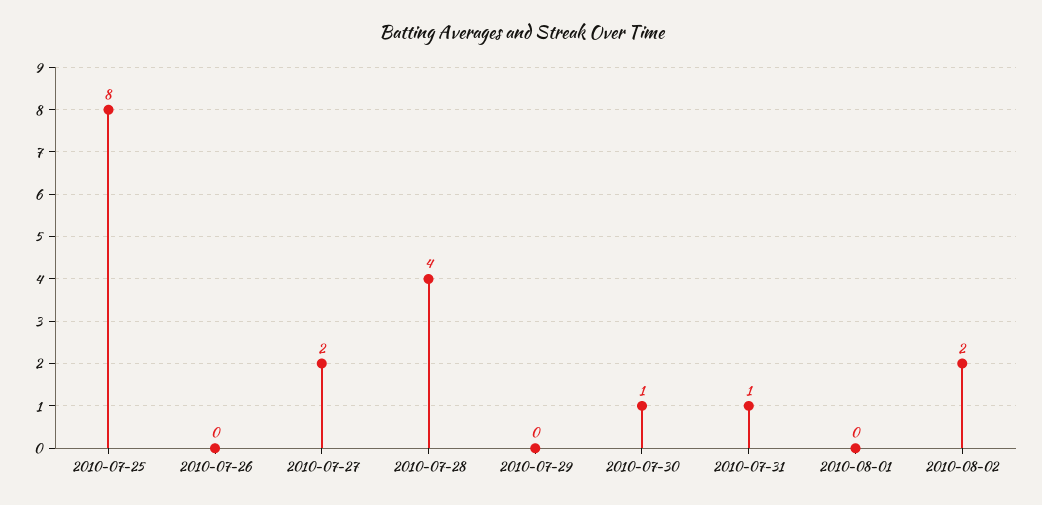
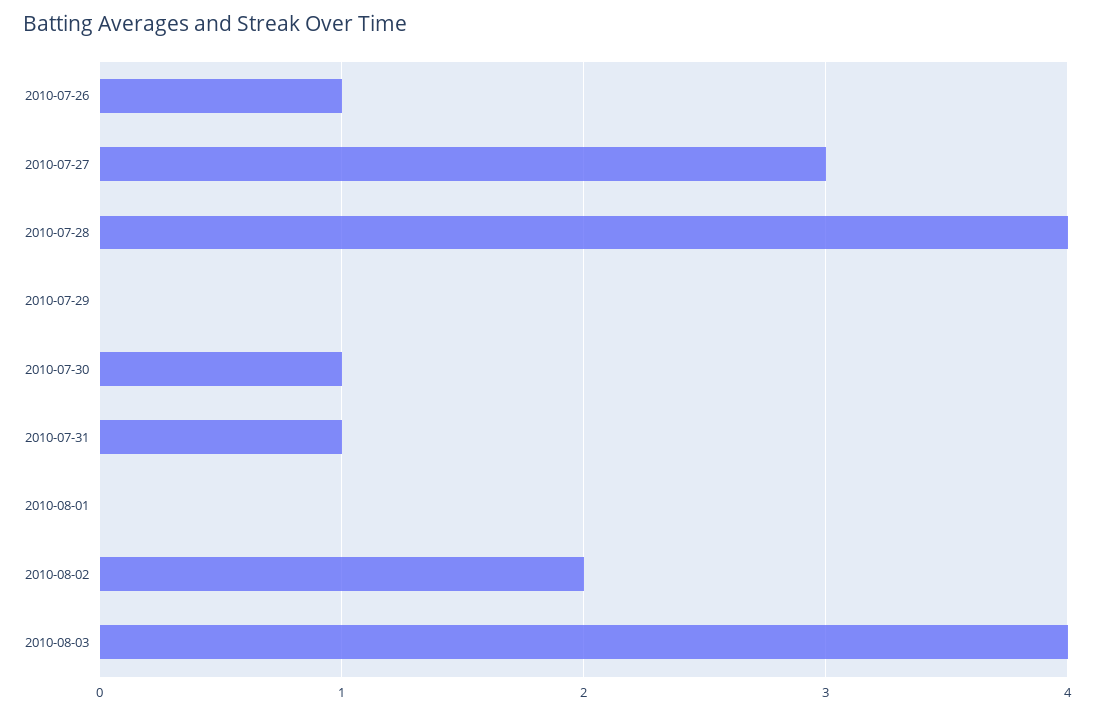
2010-07-25: 8 -> none
2010-07-26: 0 -> 1
2010-07-27: 2 -> 3
2010-08-03: none -> 4

